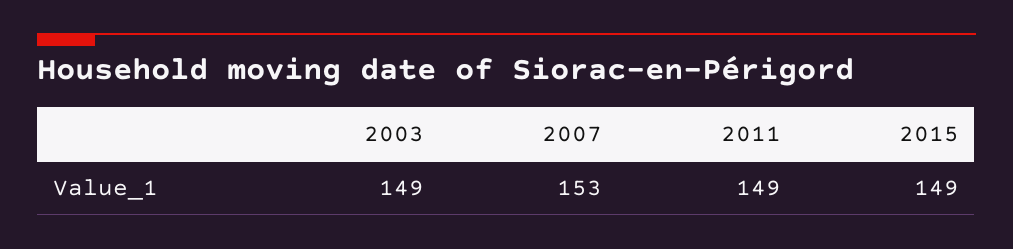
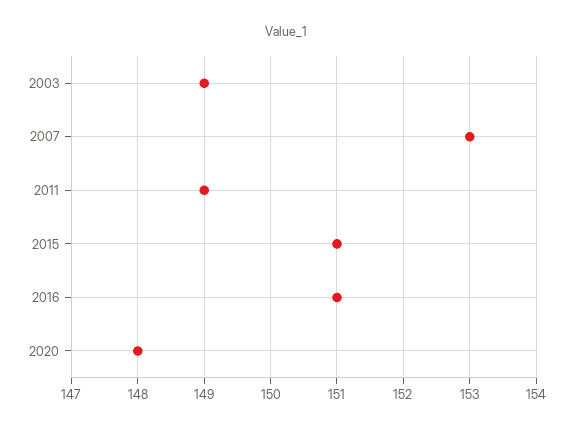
2015: 149 -> 151
2016: none -> 151
2020: none -> 148

